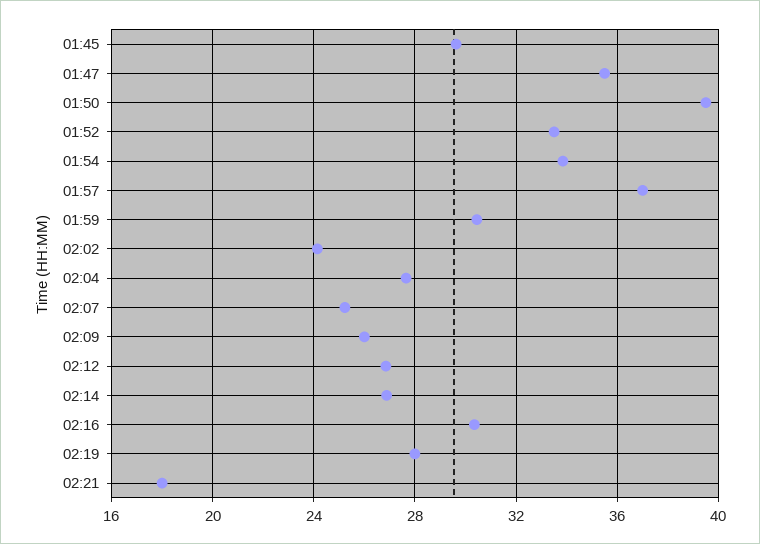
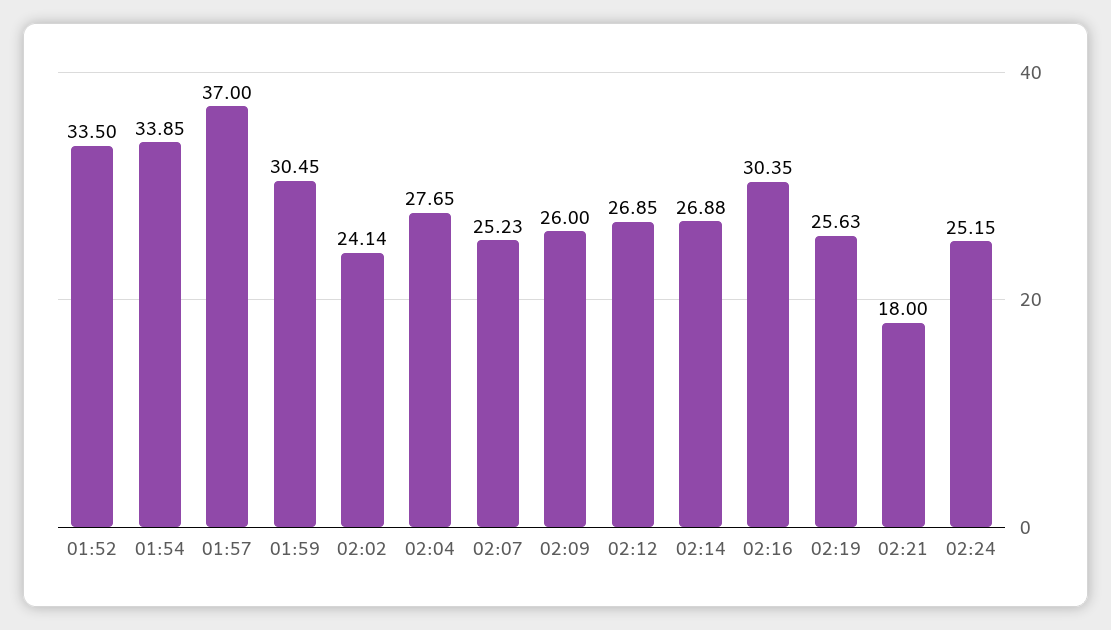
01:45: 29.5 -> none
01:47: 35.5 -> none
01:50: 39.5 -> none
02:19: 28 -> 25.63
02:24: none -> 25.15

